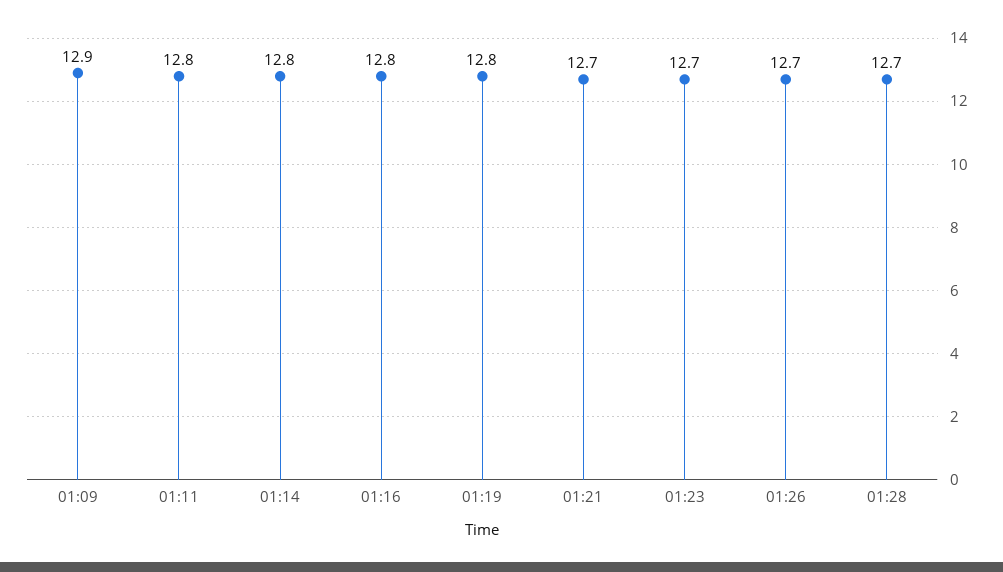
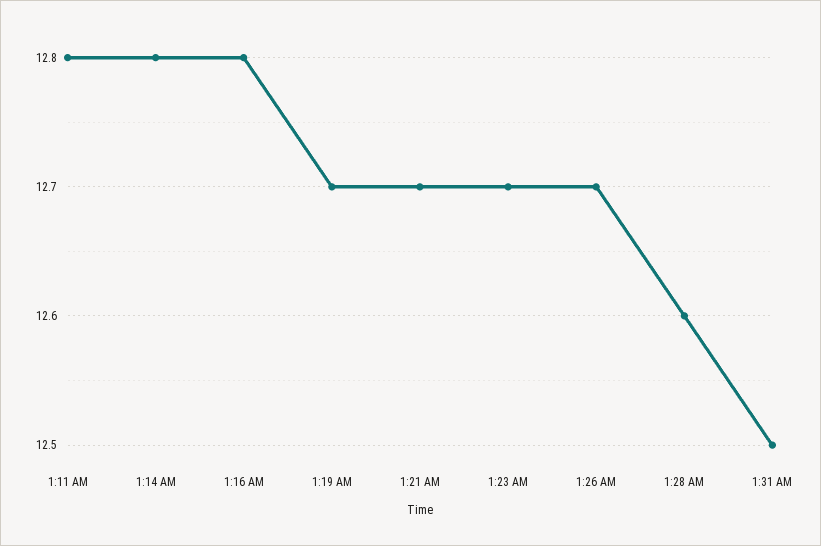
01:09: 12.9 -> none
01:19: 12.8 -> 12.7
01:28: 12.7 -> 12.6
1:31 AM: none -> 12.5

